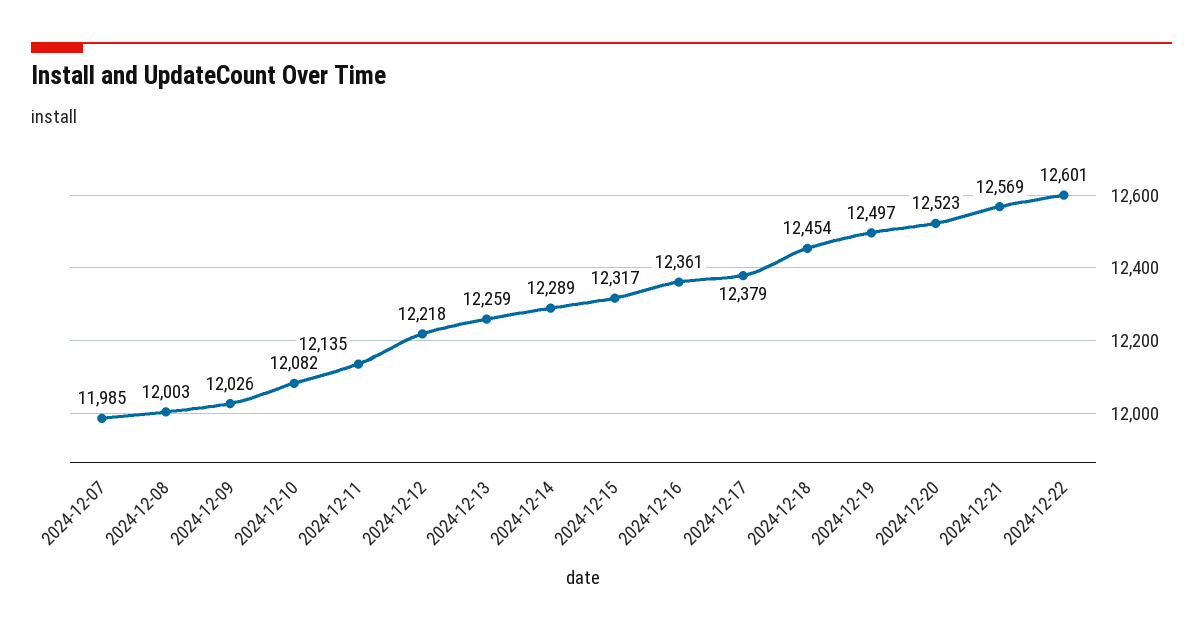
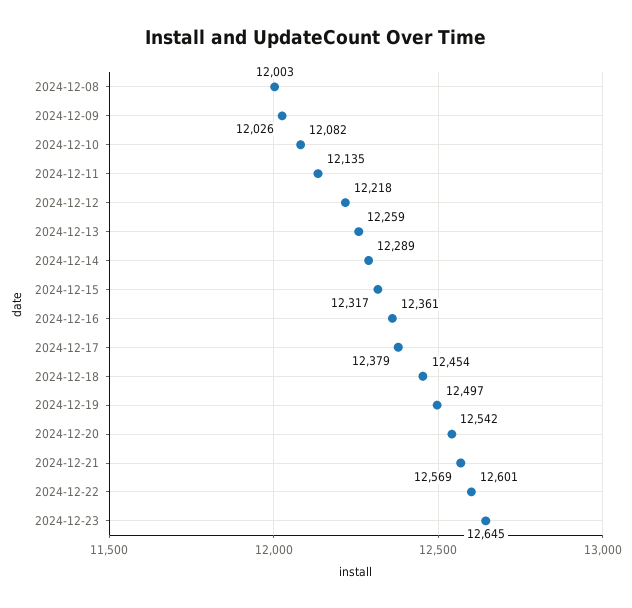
2024-12-07: 11985 -> none
2024-12-20: 12523 -> 12542
2024-12-23: none -> 12645

